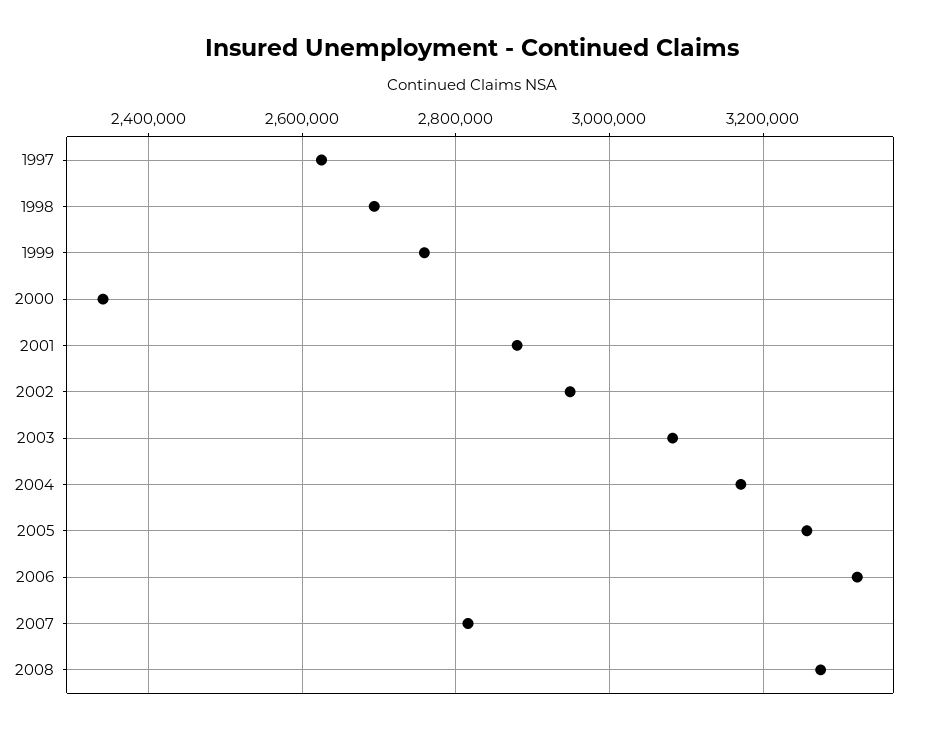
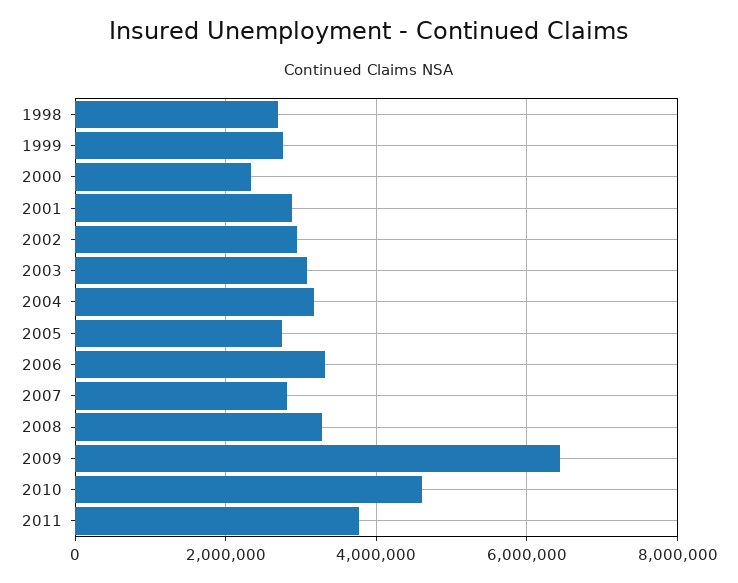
1997: 2620000 -> none
2005: 3260000 -> 2800000
2009: none -> 6400000
2010: none -> 4600000
2011: none -> 3800000

